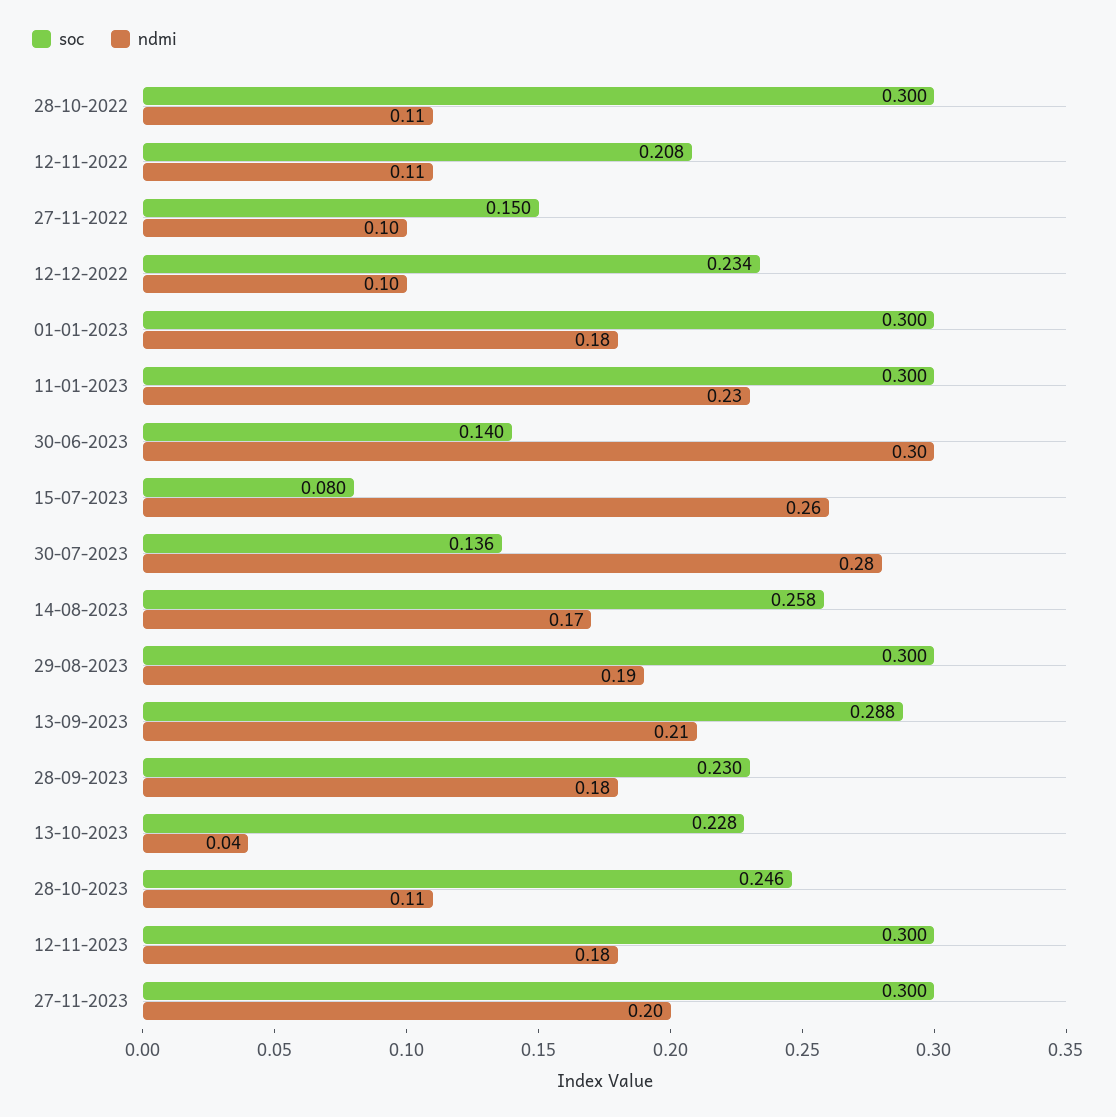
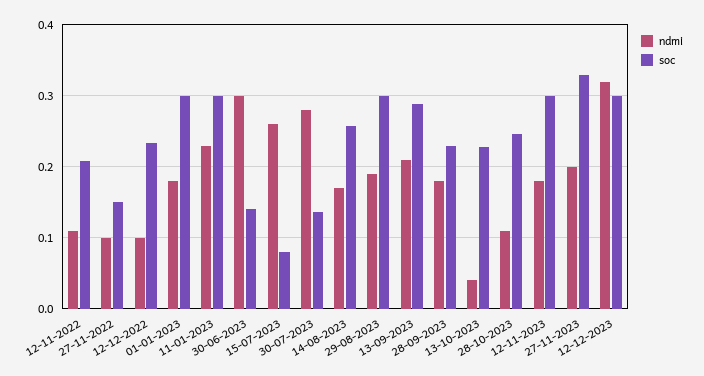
soc, 28-10-2022: 0.3 -> none
ndmi, 28-10-2022: 0.11 -> none
soc, 27-11-2023: 0.3 -> 0.33
ndmi, 12-12-2023: none -> 0.32
soc, 12-12-2023: none -> 0.3

